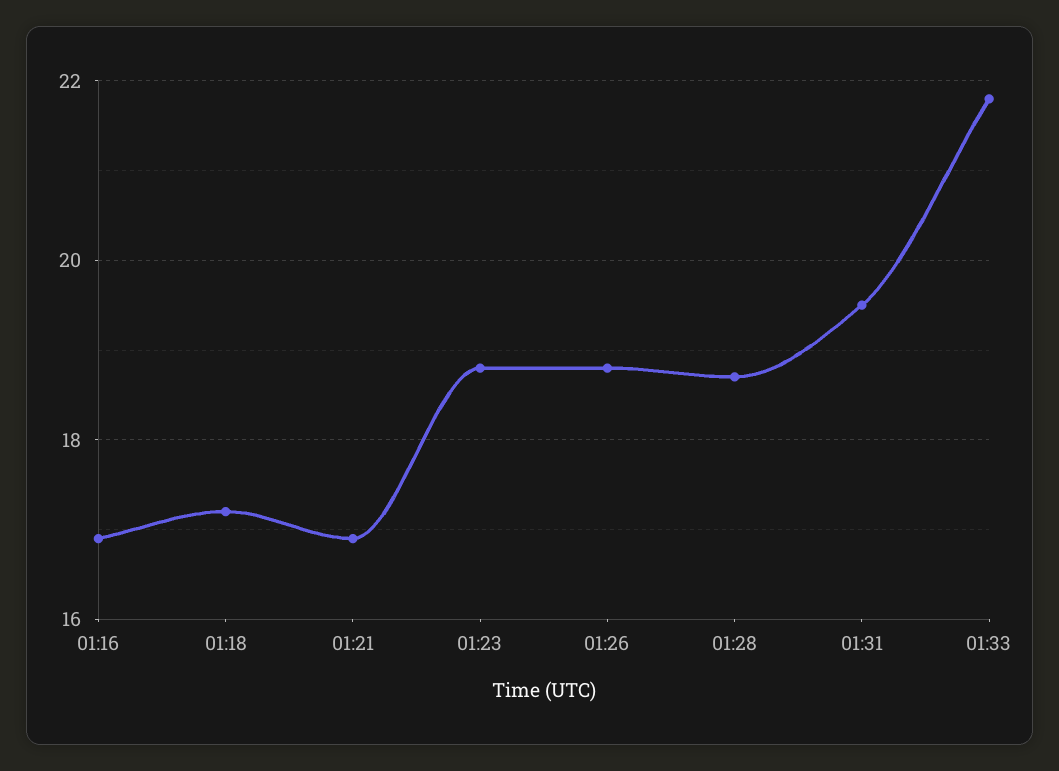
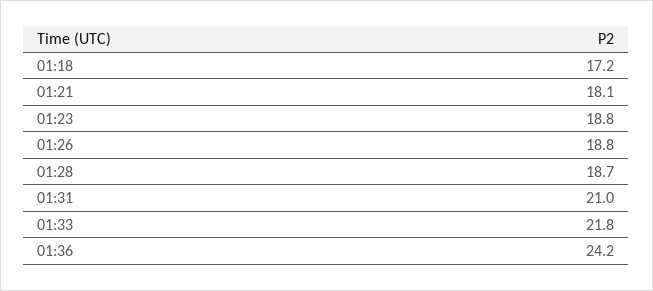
01:16: 17 -> none
01:21: 17 -> 18.1
01:31: 19.5 -> 21
01:36: none -> 24.2

